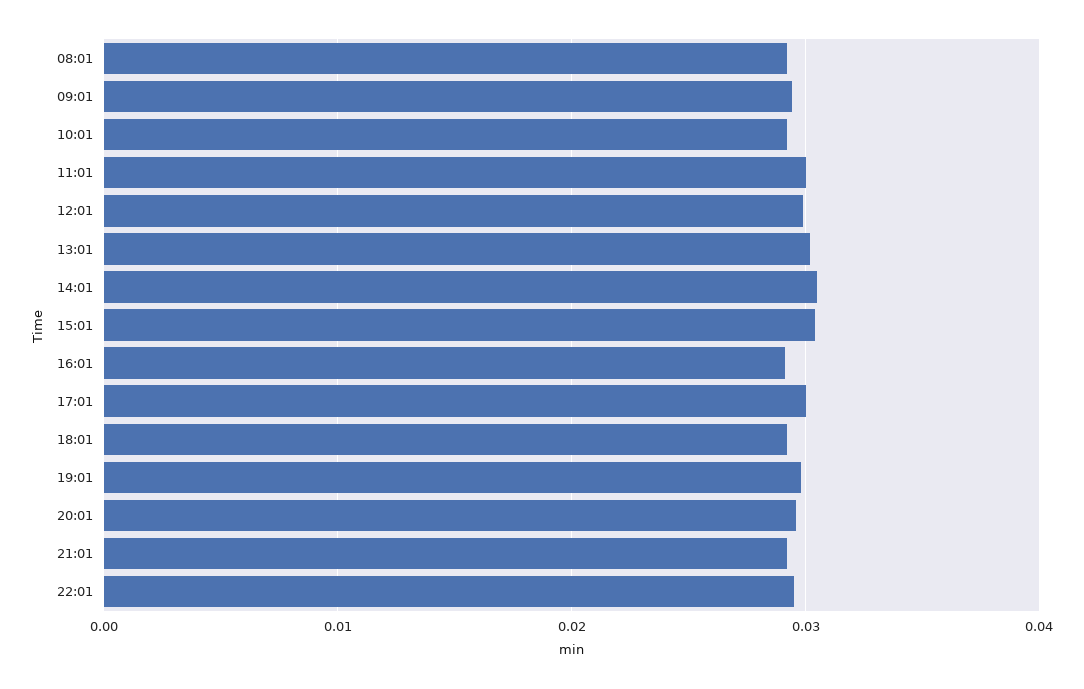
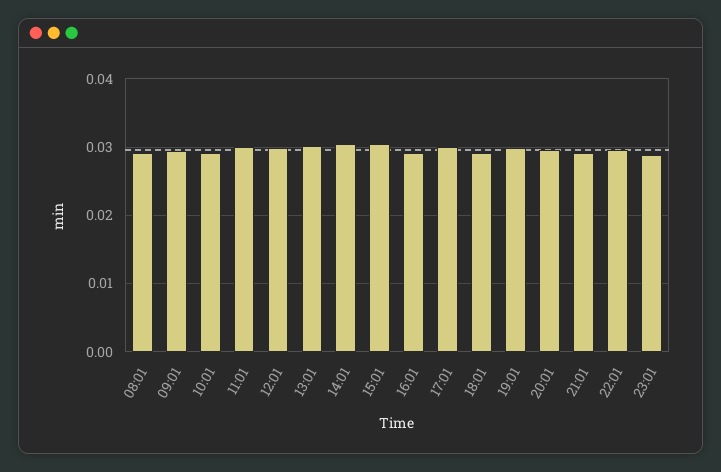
23:01: none -> 0.029

